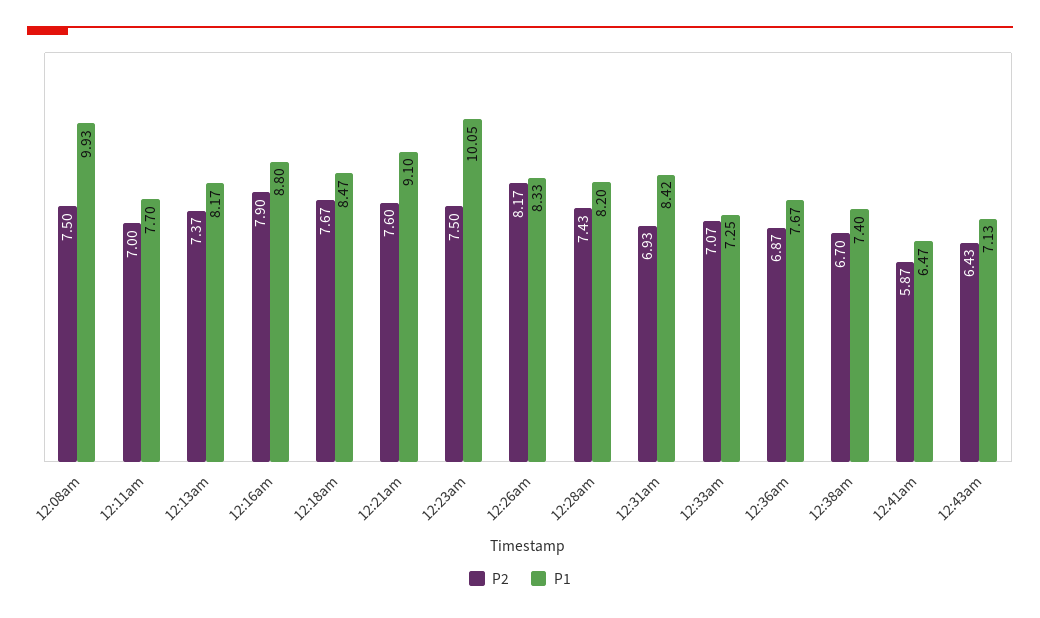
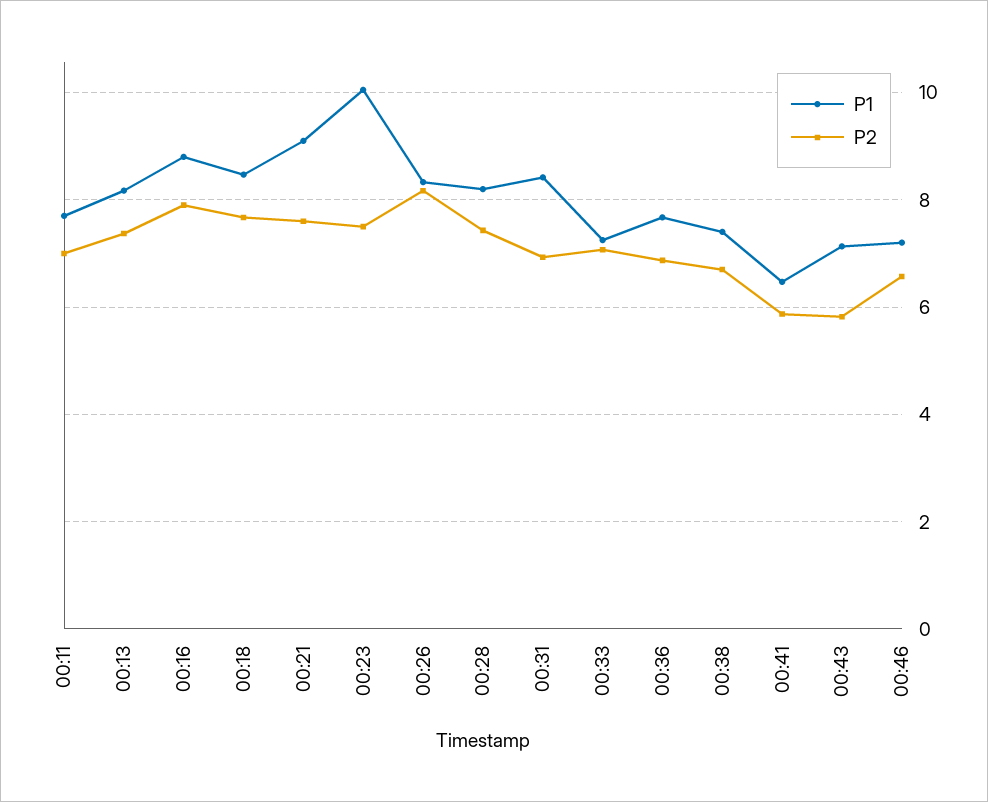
P2, 12:08am: 7.5 -> none
P1, 12:08am: 9.93 -> none
P2, 12:43am: 6.43 -> 5.8
P1, 00:46: none -> 7.2
P2, 00:46: none -> 6.6

